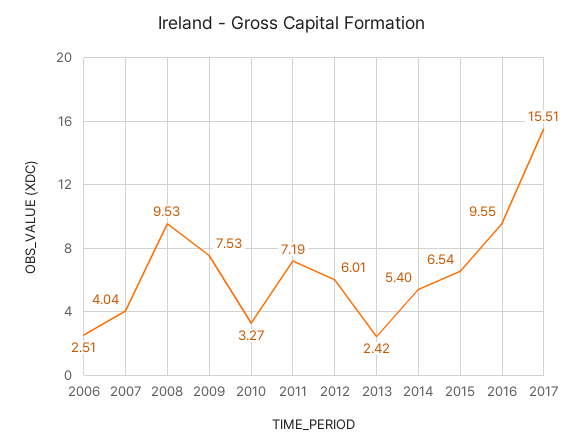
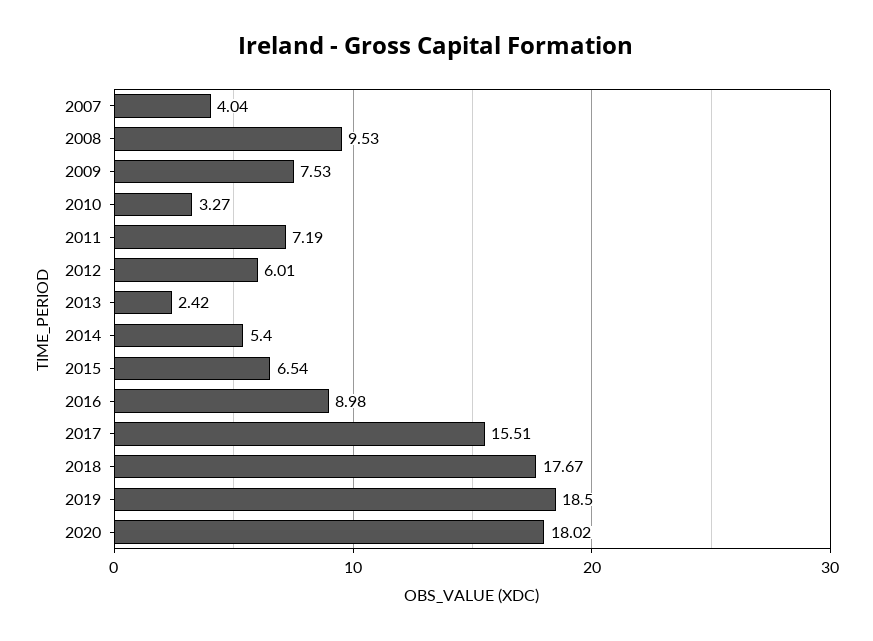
2006: 2.51 -> none
2016: 9.55 -> 8.98
2018: none -> 17.67
2019: none -> 18.5
2020: none -> 18.02

